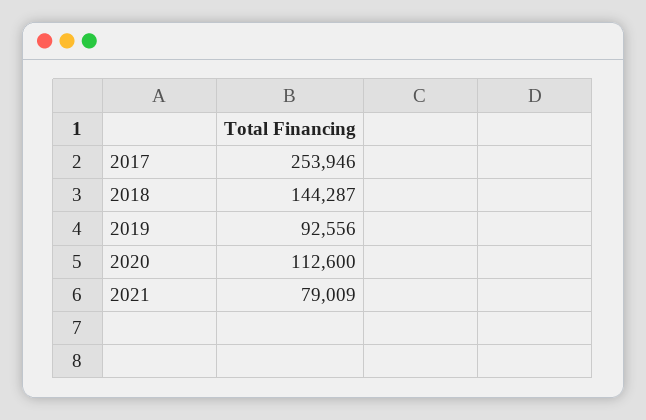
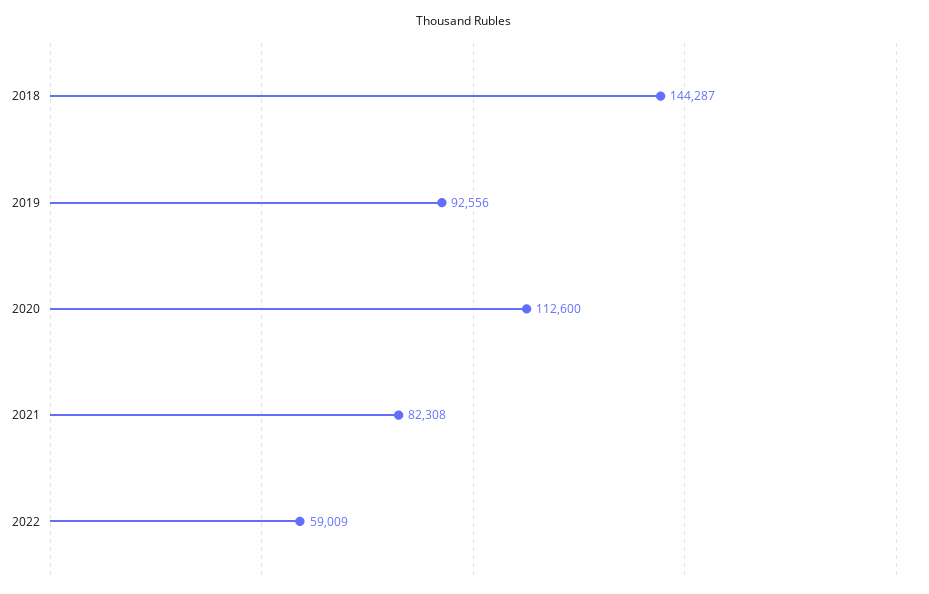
2017: 253946 -> none
2021: 79009 -> 82308
2022: none -> 59009

